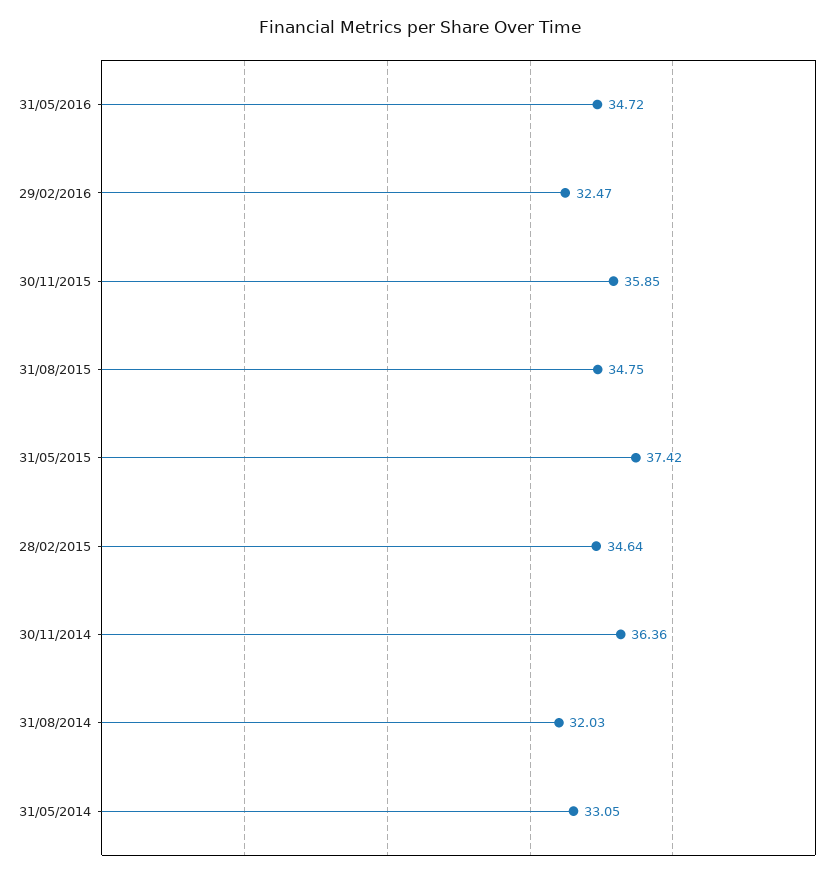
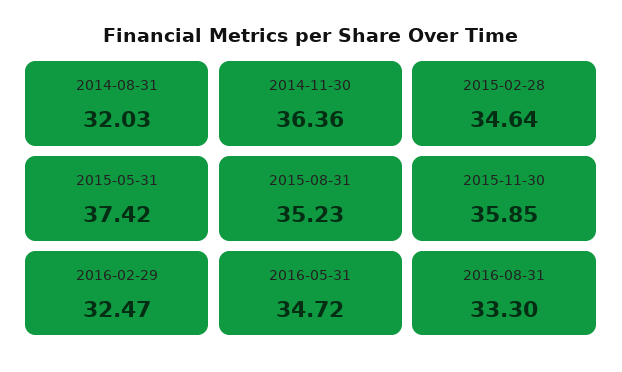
31/08/2015: 34.75 -> 35.23
31/05/2014: 33.05 -> none
2016-08-31: none -> 33.3

